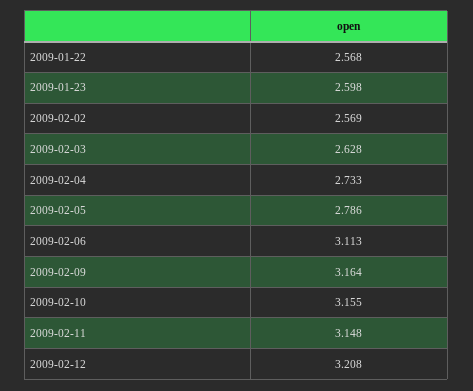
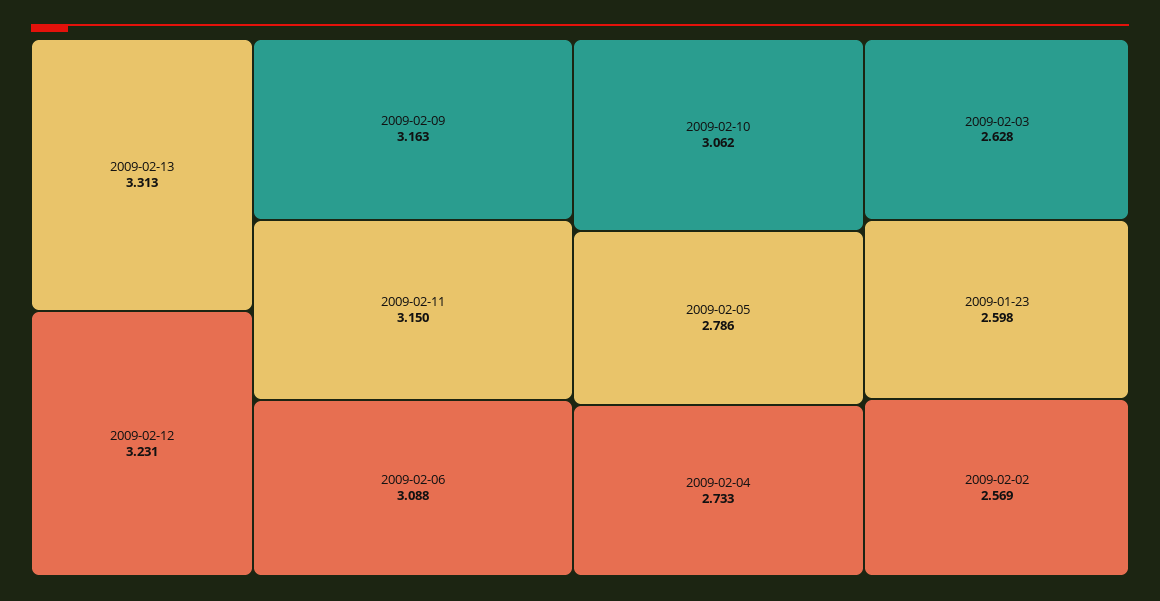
2009-01-22: 2.568 -> none
2009-02-06: 3.113 -> 3.088
2009-02-09: 3.164 -> 3.163
2009-02-10: 3.155 -> 3.062
2009-02-11: 3.148 -> 3.15
2009-02-12: 3.208 -> 3.231
2009-02-13: none -> 3.313

